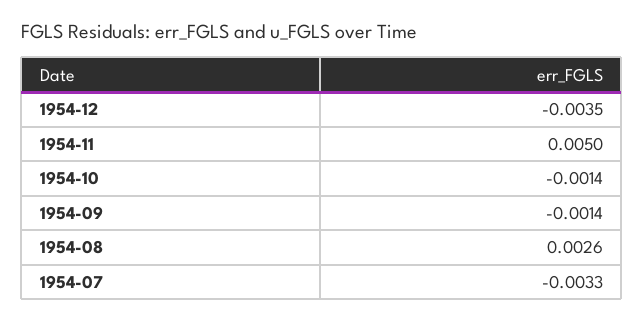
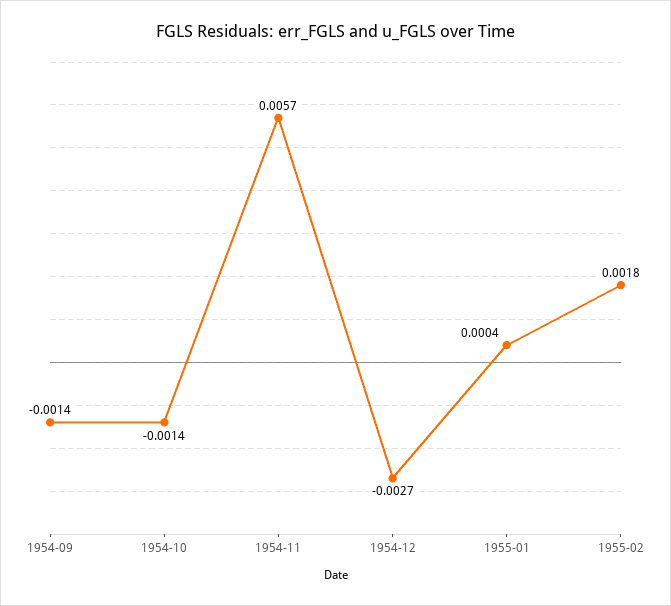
1954-12: -0.0035 -> -0.0027
1954-11: 0.005 -> 0.0057
1954-08: 0.0026 -> none
1954-07: -0.0033 -> none
1955-01: none -> 0.0004
1955-02: none -> 0.0018

